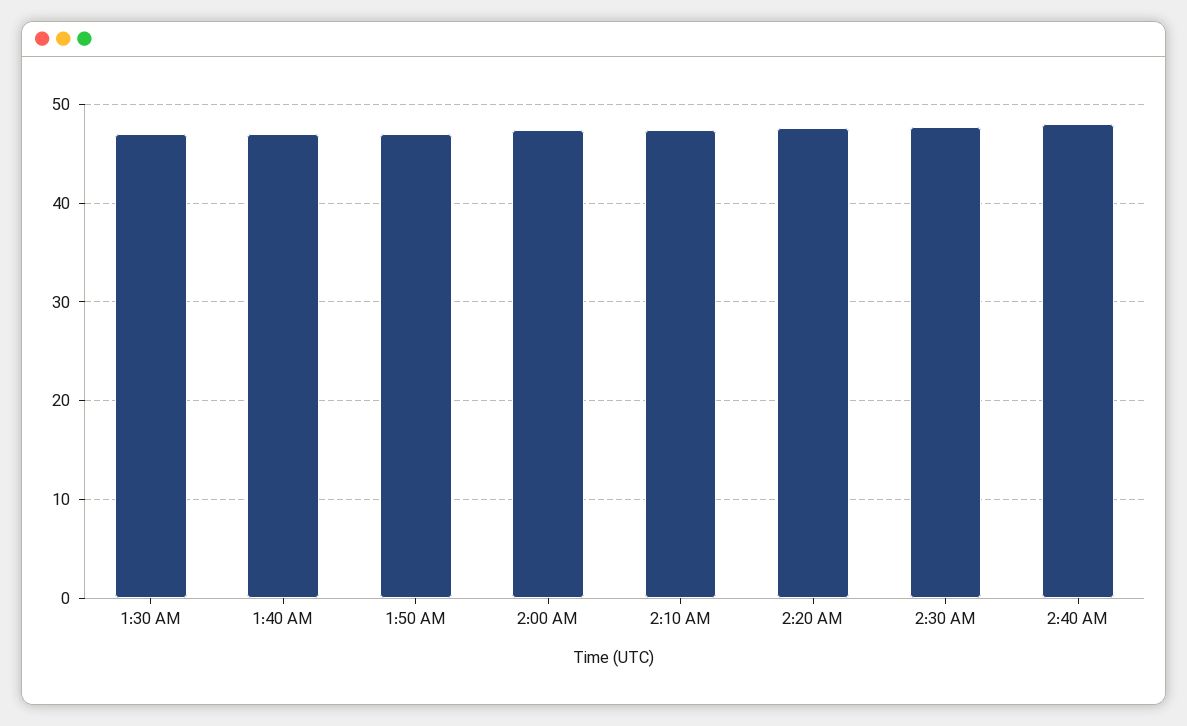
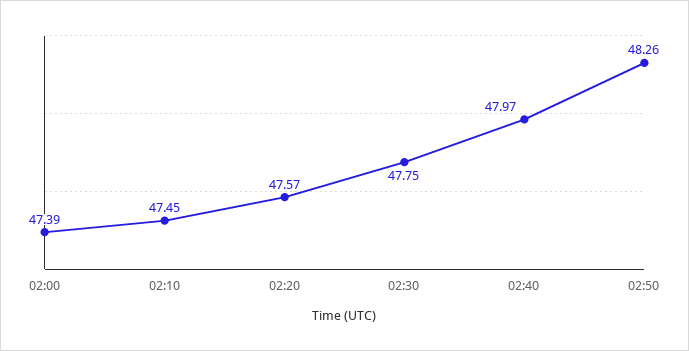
1:30 AM: 47 -> none
1:40 AM: 47 -> none
1:50 AM: 47 -> none
02:50: none -> 48.26

